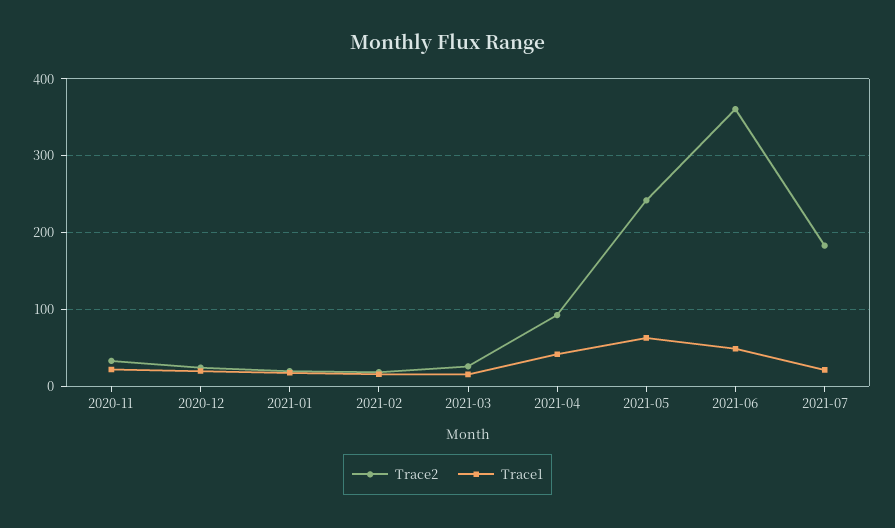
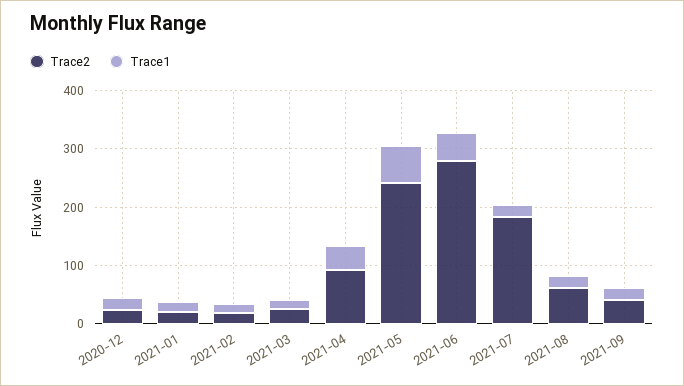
Trace2, 2020-11: 30 -> none
Trace1, 2020-11: 20 -> none
Trace2, 2021-06: 360 -> 280
Trace2, 2021-08: none -> 60
Trace1, 2021-08: none -> 20
Trace2, 2021-09: none -> 40
Trace1, 2021-09: none -> 20

